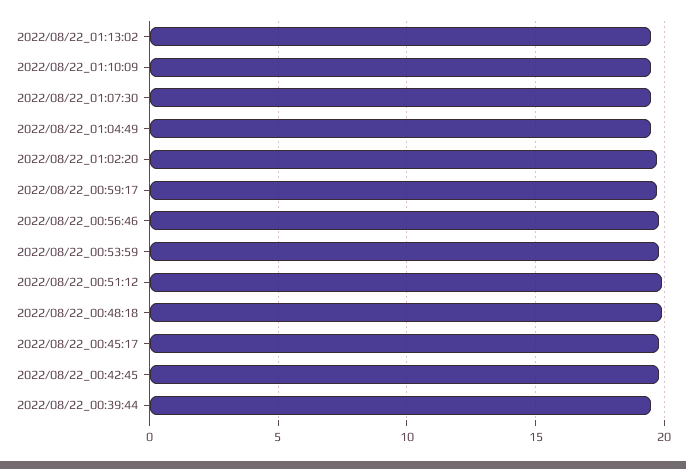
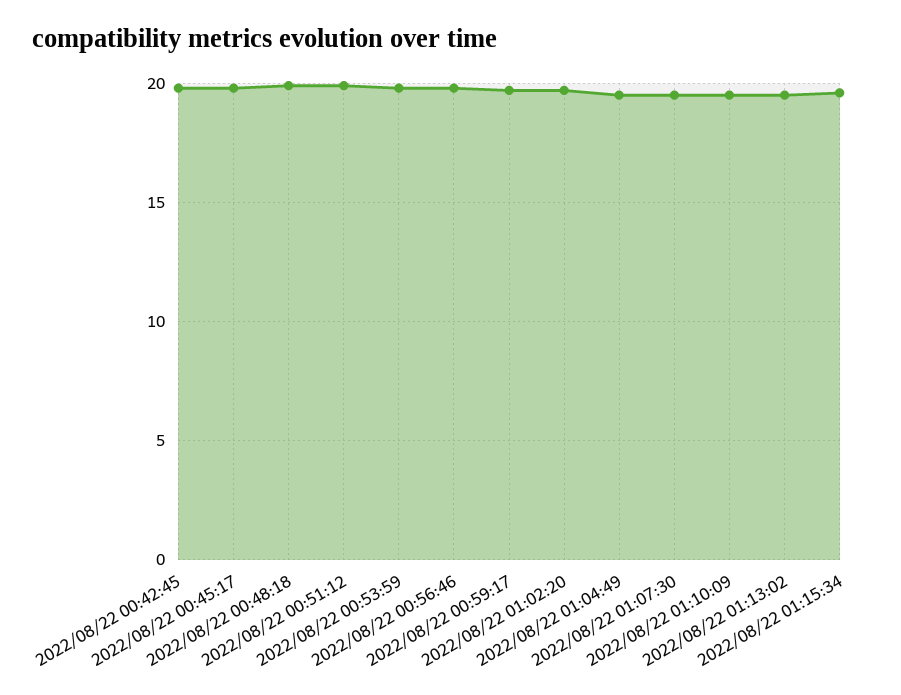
2022/08/22_00:39:44: 19.5 -> none
2022/08/22 01:15:34: none -> 19.5

